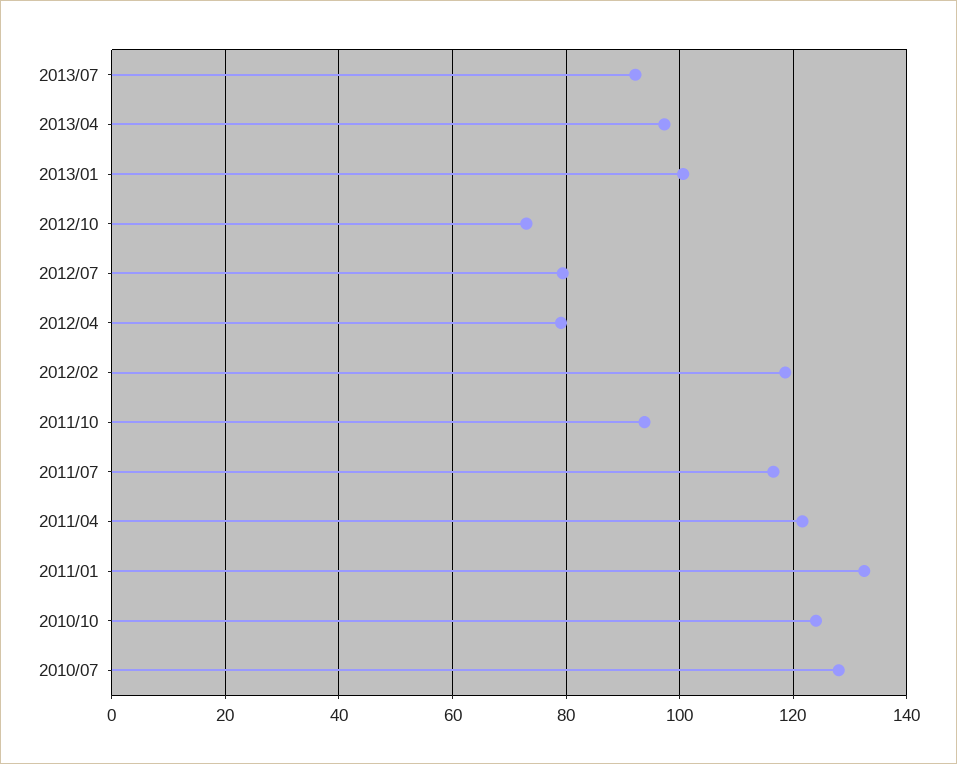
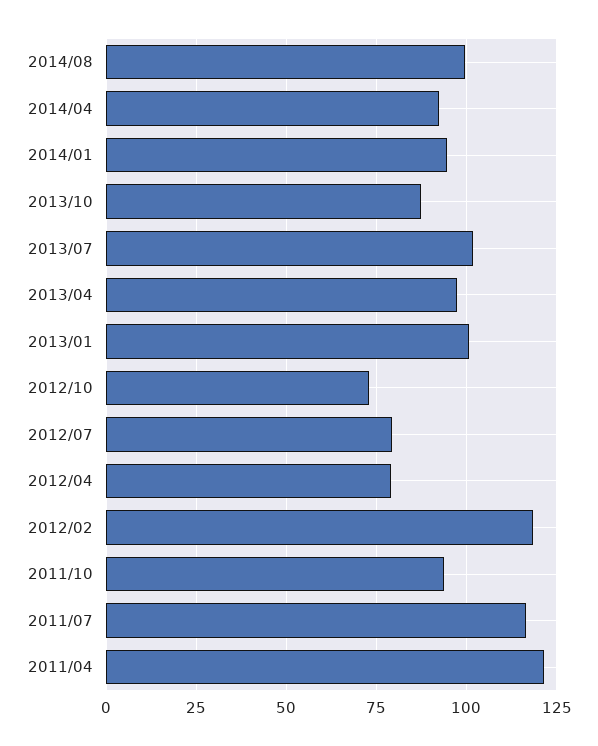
2013/07: 92 -> 102.5
2011/01: 132 -> none
2010/10: 124 -> none
2010/07: 128 -> none
2014/08: none -> 100
2014/04: none -> 92.5
2014/01: none -> 95
2013/10: none -> 87.5

